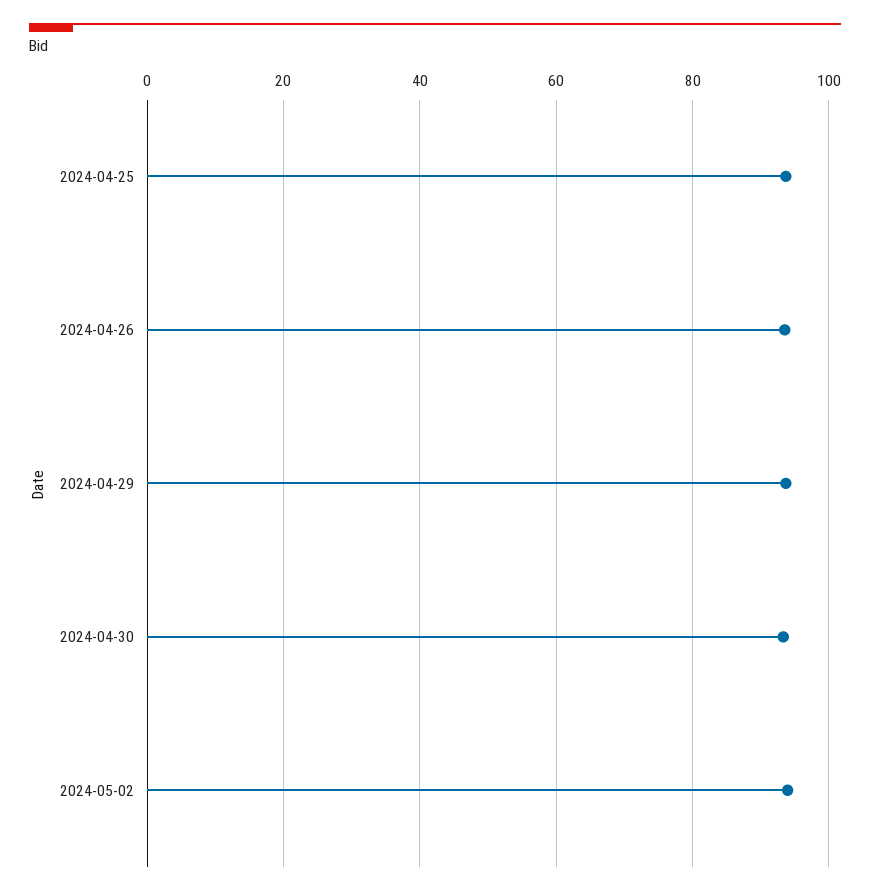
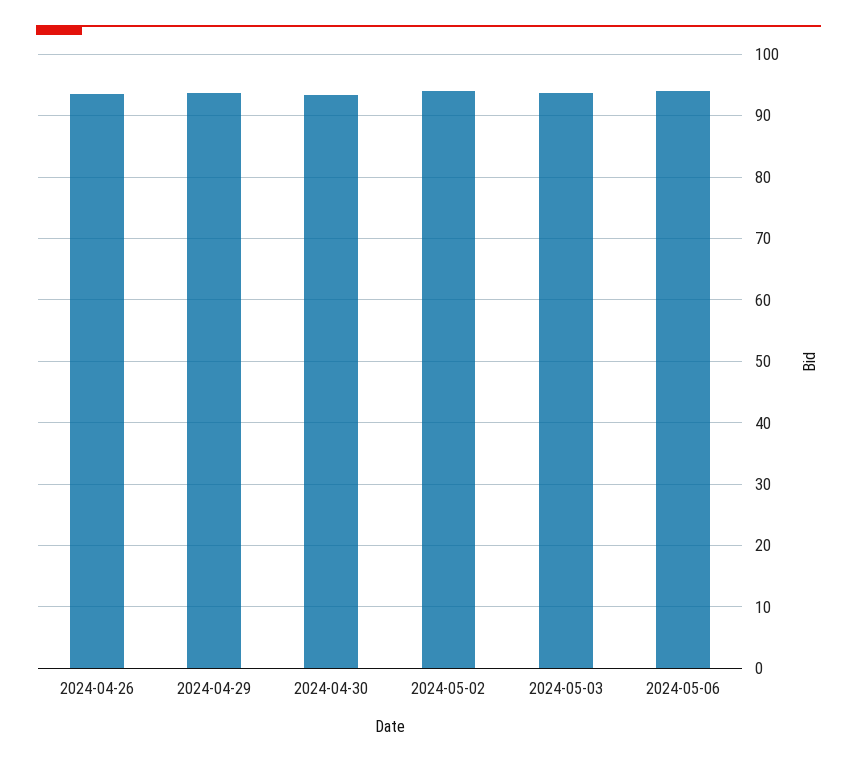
2024-04-25: 94 -> none
2024-05-03: none -> 94
2024-05-06: none -> 94

